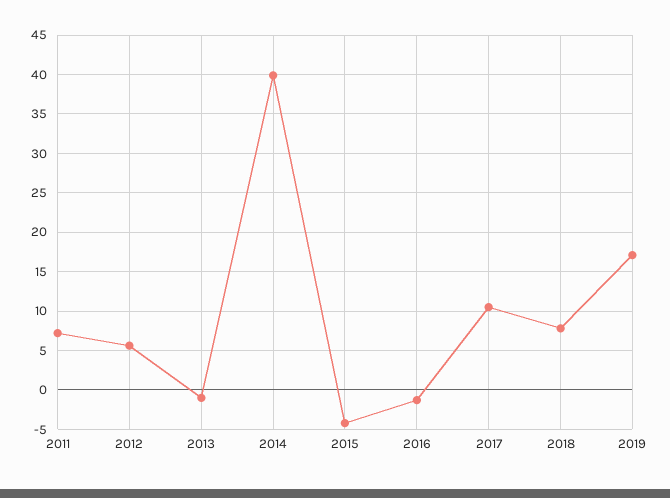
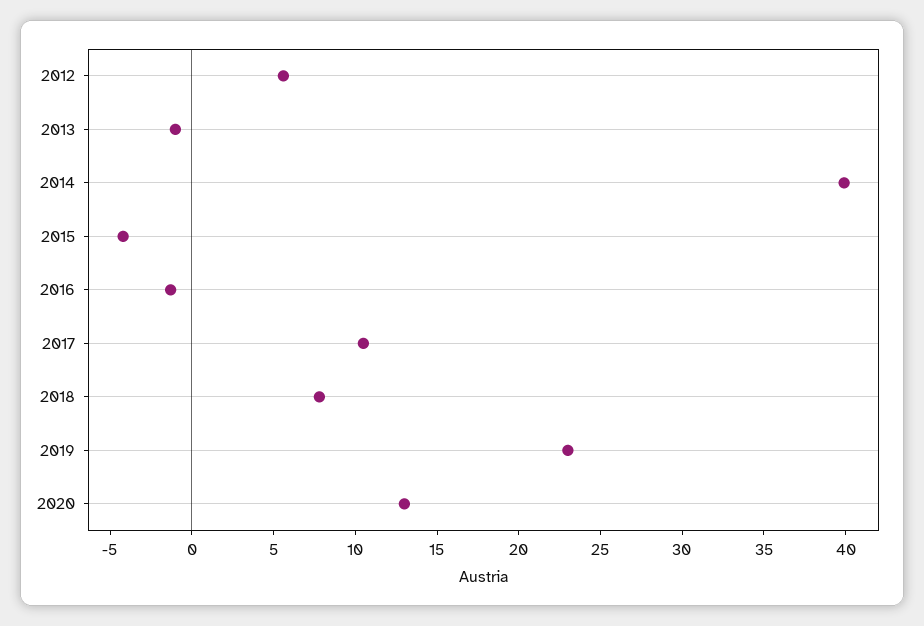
2011: 7 -> none
2019: 17 -> 23
2020: none -> 13

